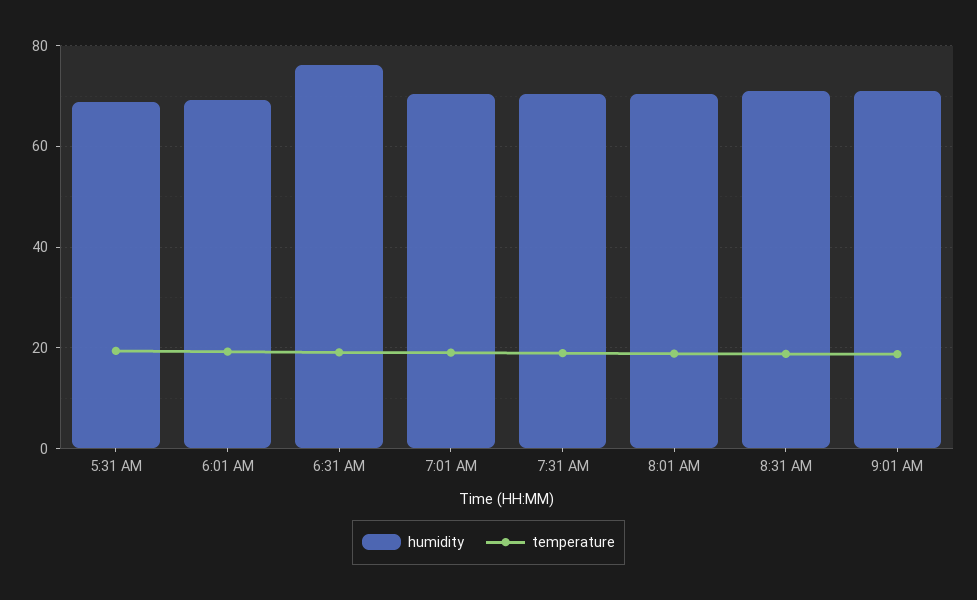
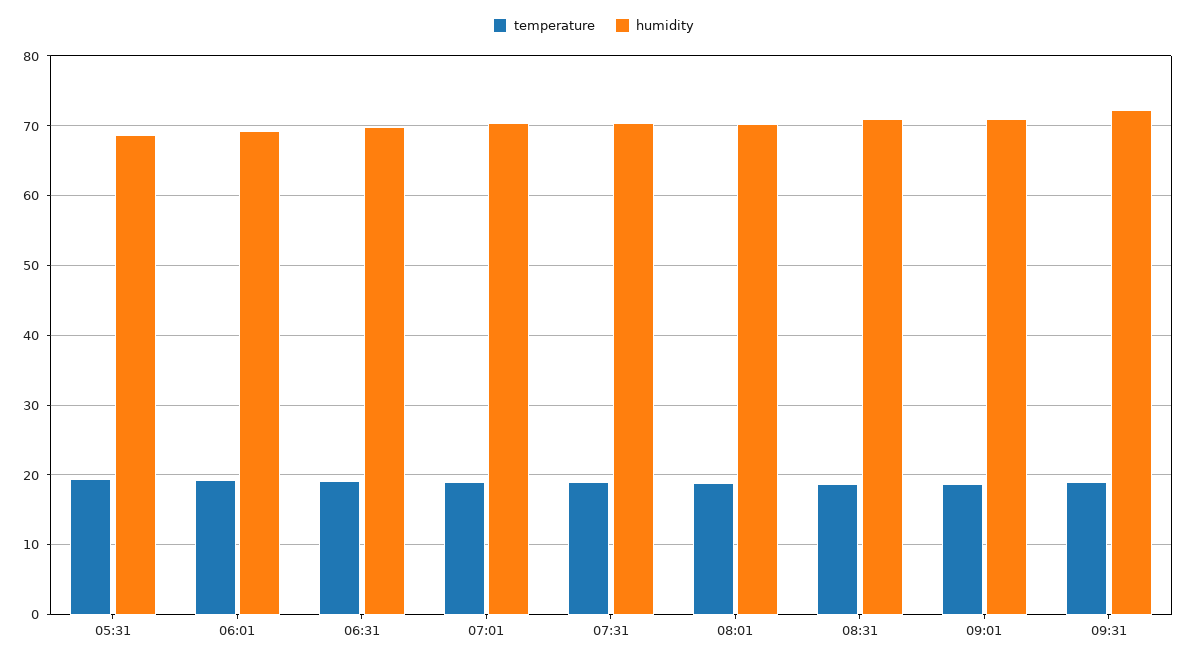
humidity, 6:31 AM: 76 -> 70
temperature, 09:31: none -> 19
humidity, 09:31: none -> 72

